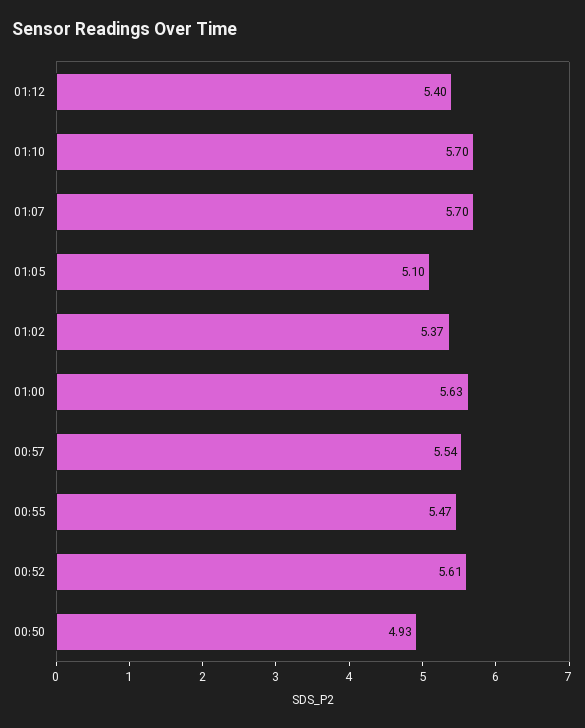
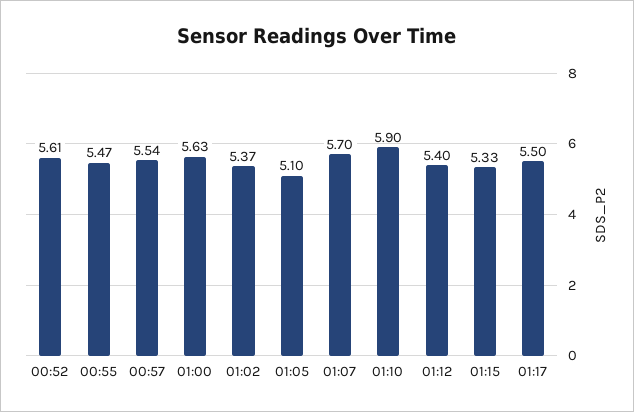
01:10: 5.7 -> 5.9
00:50: 4.93 -> none
01:15: none -> 5.33
01:17: none -> 5.5

